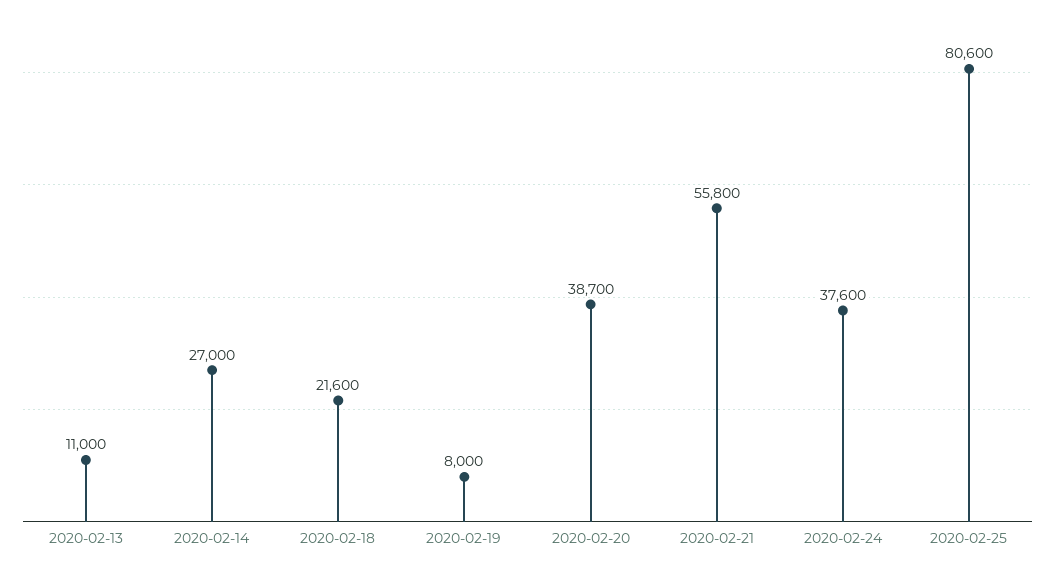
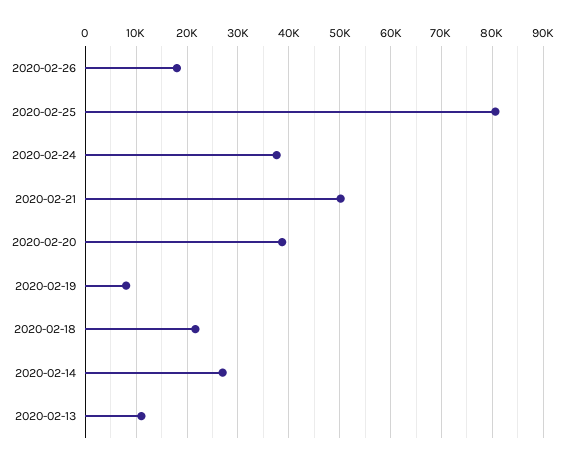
2020-02-21: 55800 -> 50000
2020-02-26: none -> 18000

